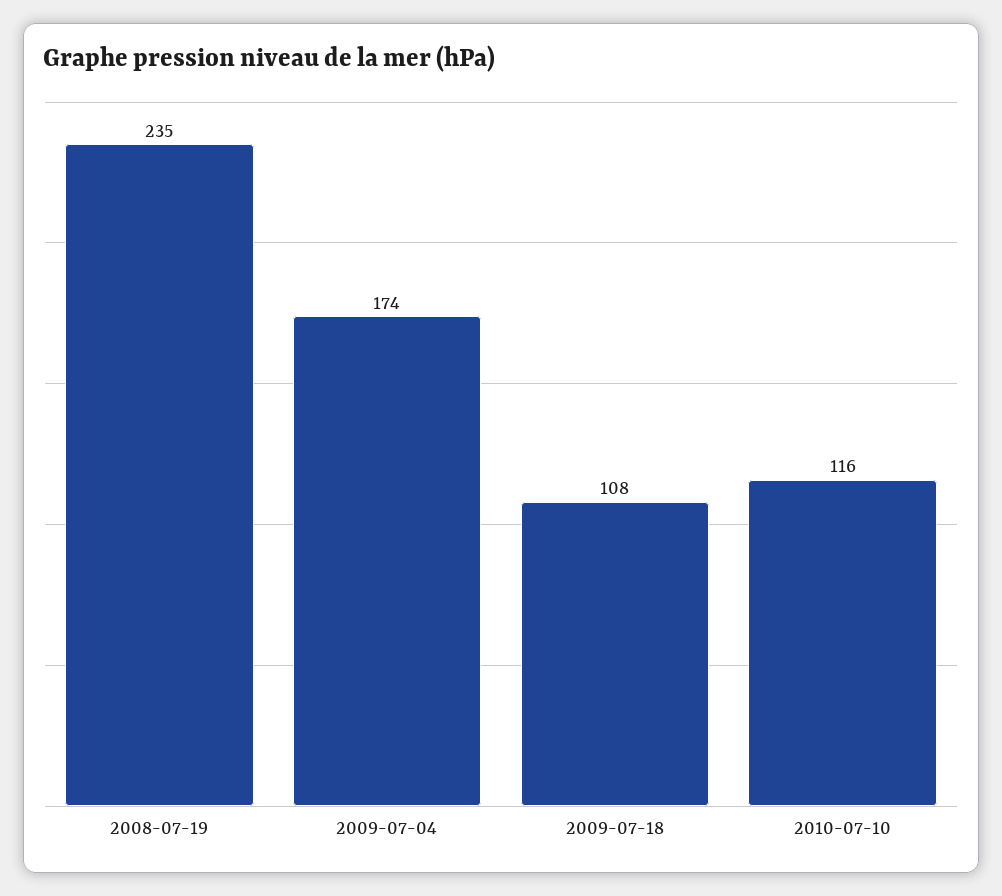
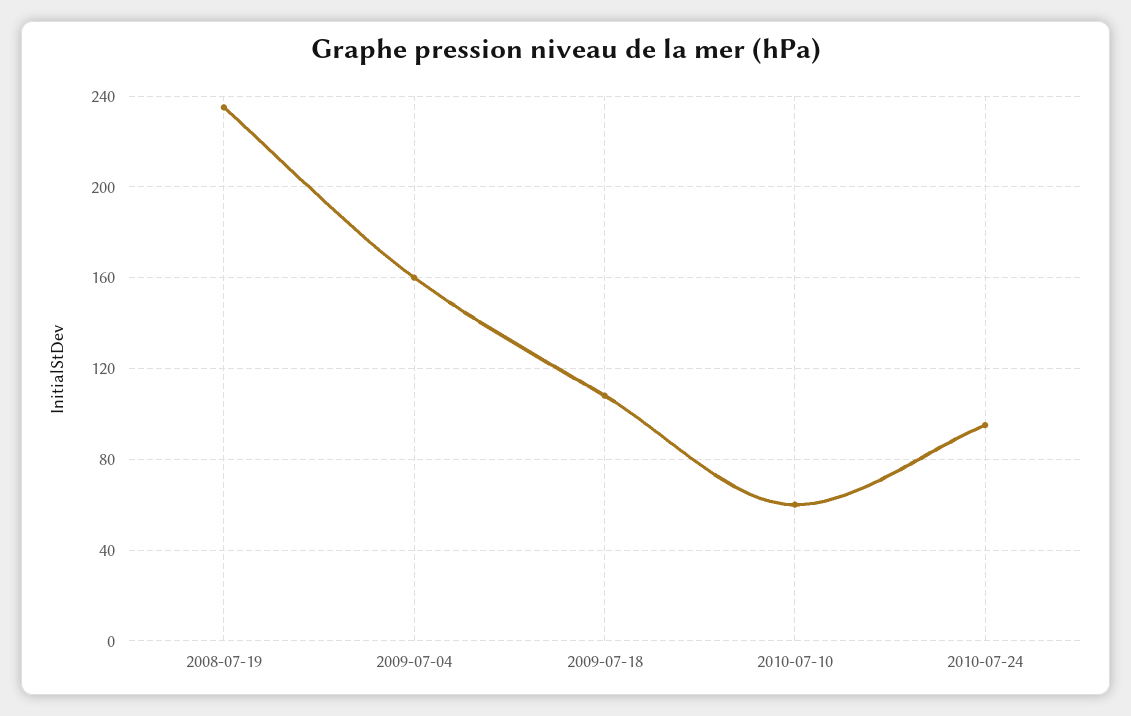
2009-07-04: 174 -> 160
2010-07-10: 116 -> 60
2010-07-24: none -> 95

